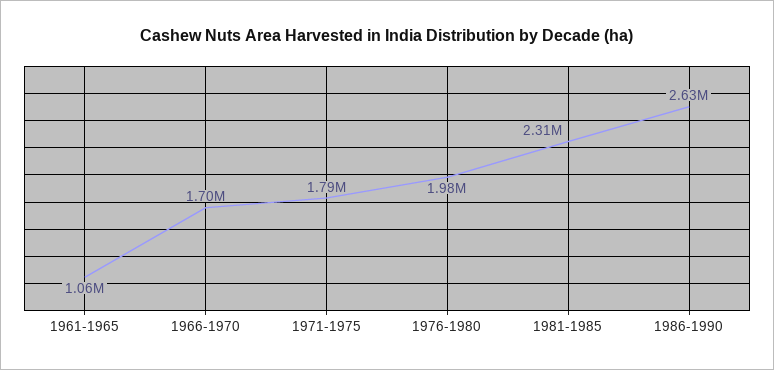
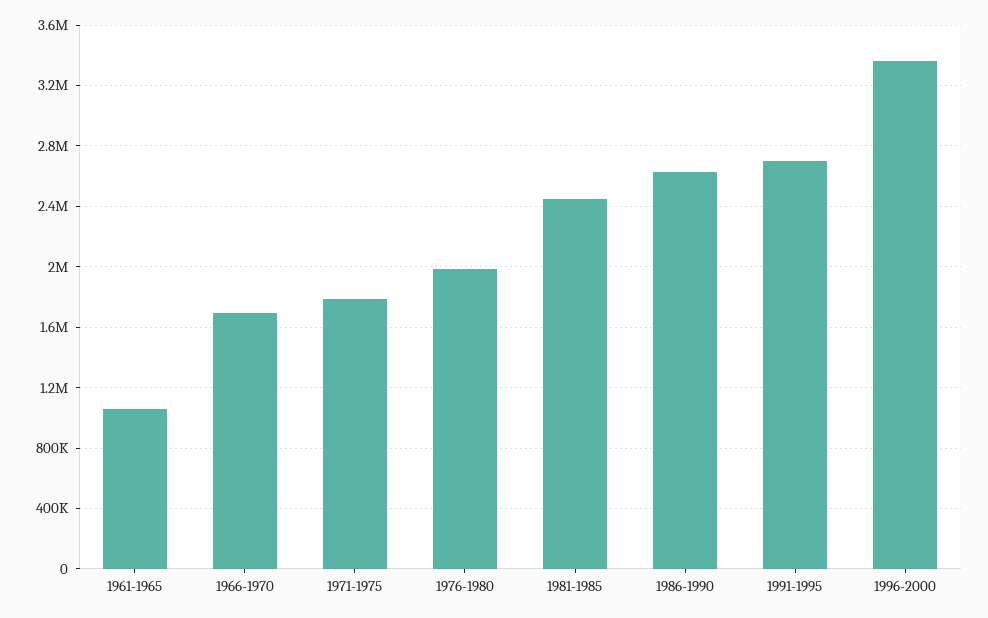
1981-1985: 2310000 -> 2450000
1991-1995: none -> 2700000
1996-2000: none -> 3350000

